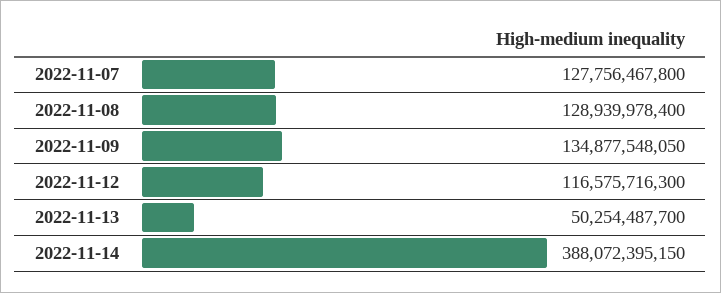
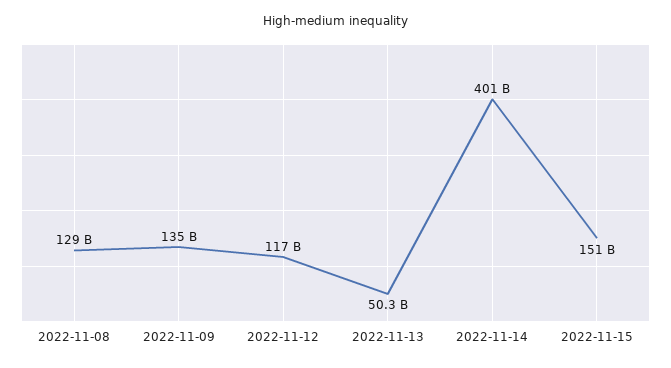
2022-11-07: 127756467800 -> none
2022-11-14: 388072395150 -> 401000000000
2022-11-15: none -> 151000000000

